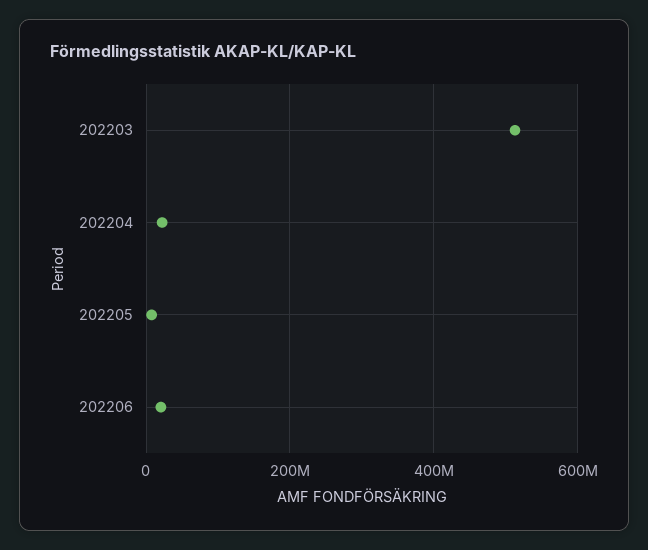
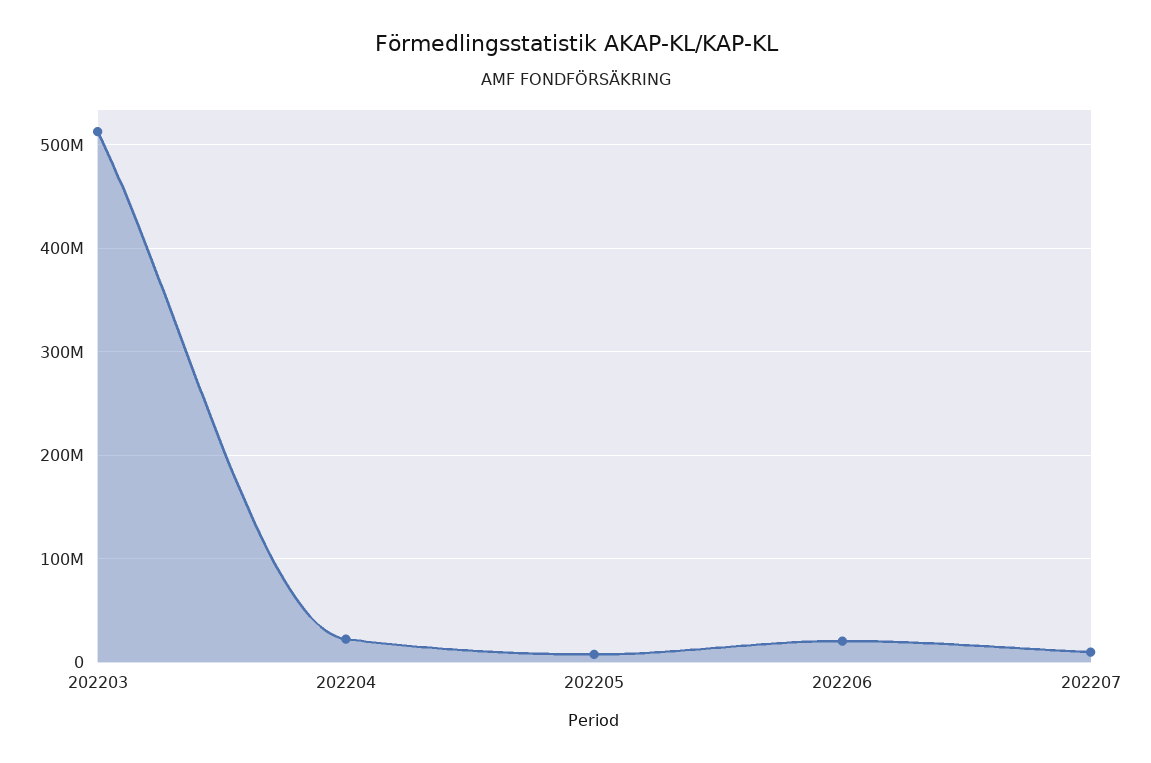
202207: none -> 10000000

